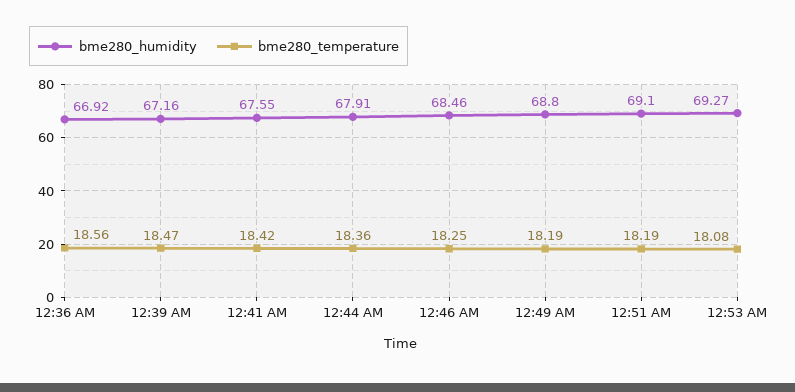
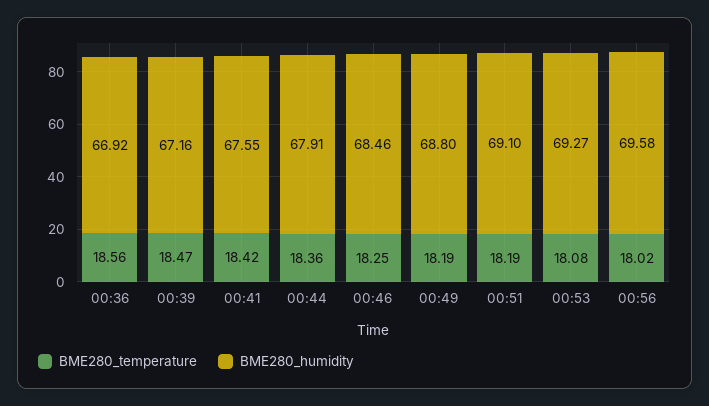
bme280_temperature, 00:56: none -> 18.02
bme280_humidity, 00:56: none -> 69.58

